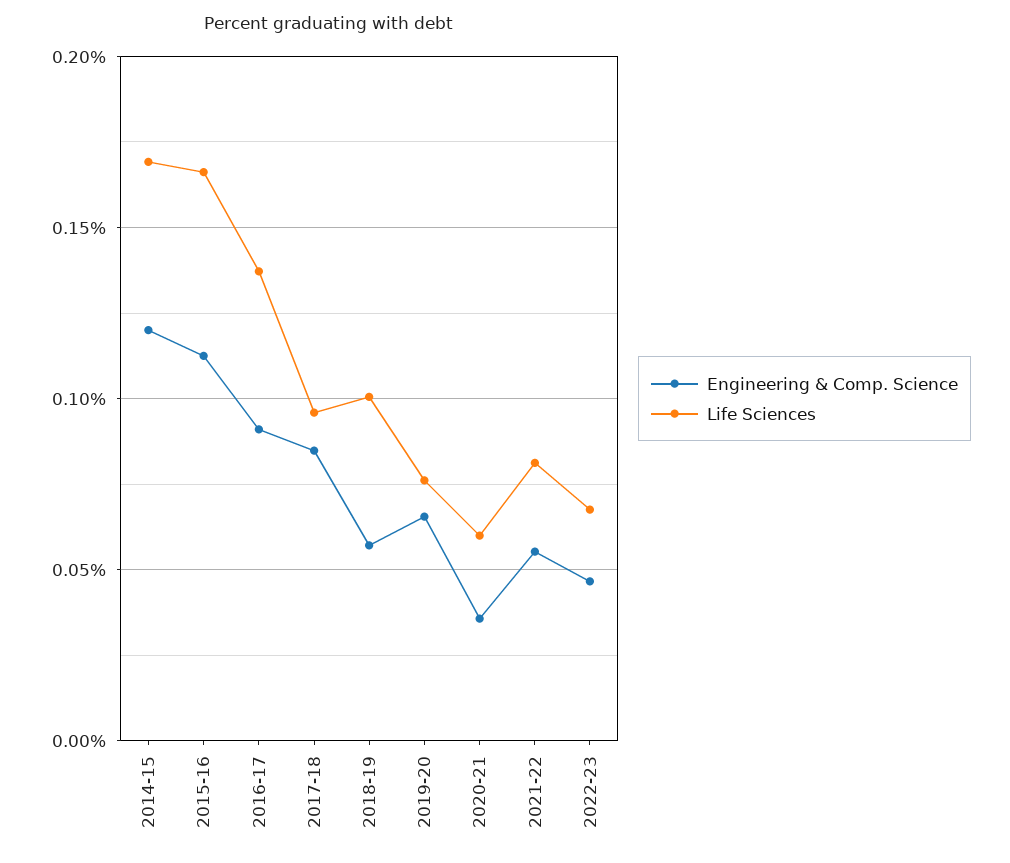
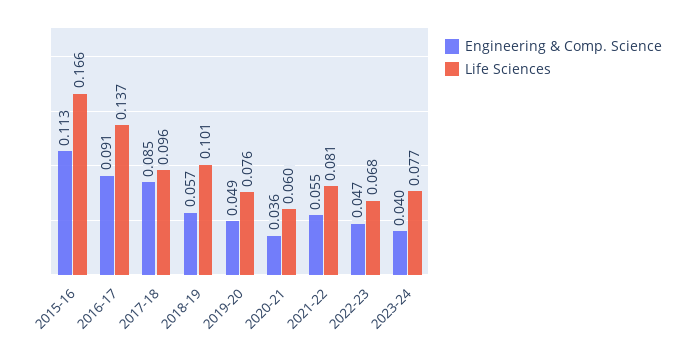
Engineering & Comp. Science, 2014-15: 0.12 -> none
Life Sciences, 2014-15: 0.17 -> none
Engineering & Comp. Science, 2019-20: 0.065 -> 0.049
Engineering & Comp. Science, 2023-24: none -> 0.04
Life Sciences, 2023-24: none -> 0.077

